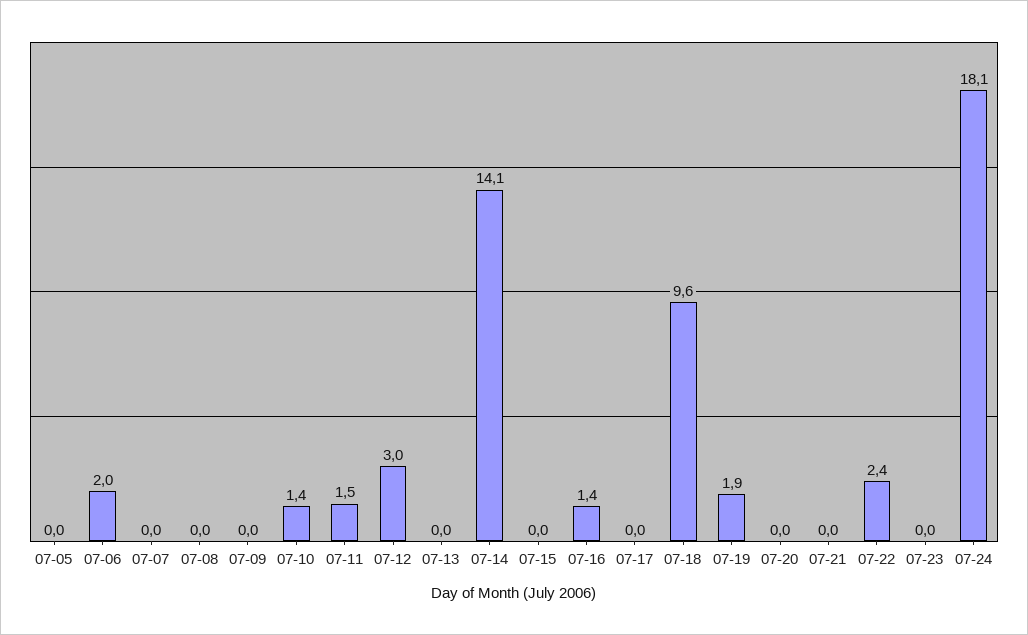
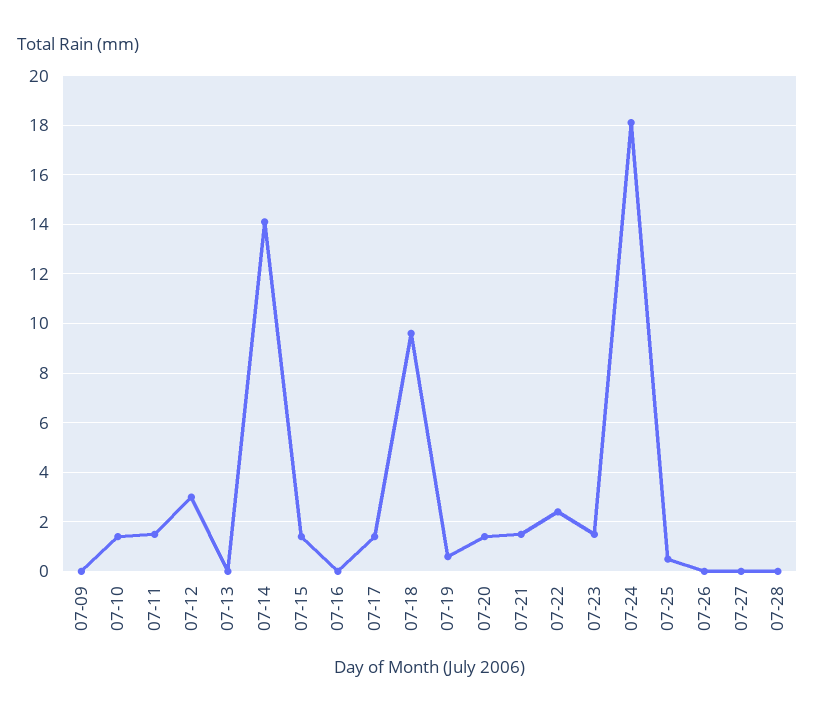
07-05: 0 -> none
07-06: 2 -> none
07-07: 0 -> none
07-08: 0 -> none
07-15: 0 -> 1.5
07-16: 1.4 -> 0
07-17: 0 -> 1.5
07-19: 1.9 -> 0.5
07-20: 0 -> 1.5
07-21: 0 -> 1.5
07-23: 0 -> 1.5
07-25: none -> 0.5
07-26: none -> 0
07-27: none -> 0
07-28: none -> 0

